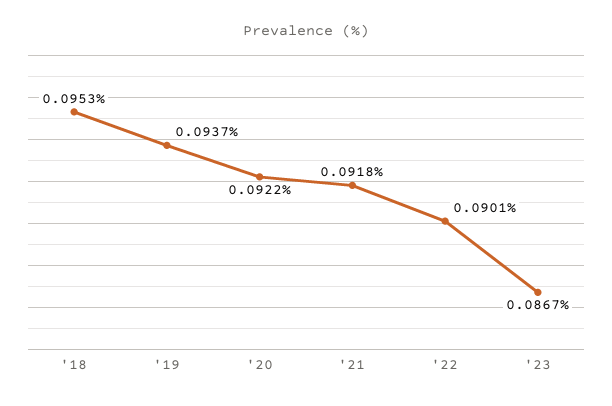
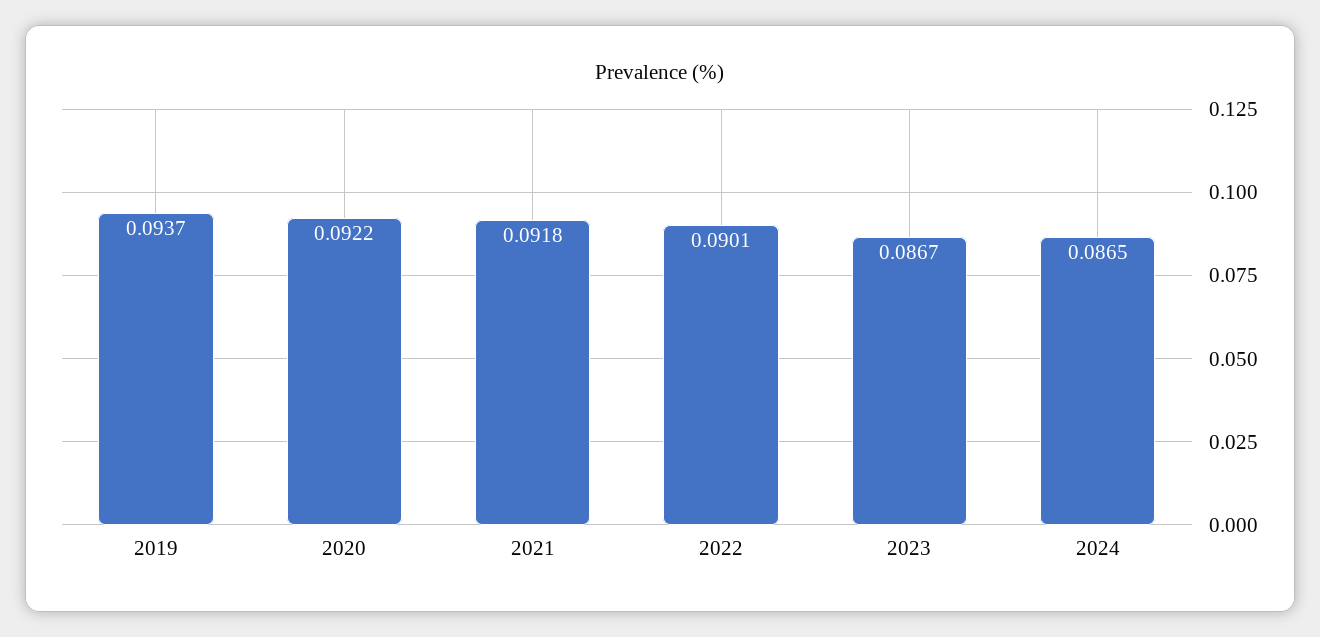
'18: 0.0953 -> none
2024: none -> 0.0865

